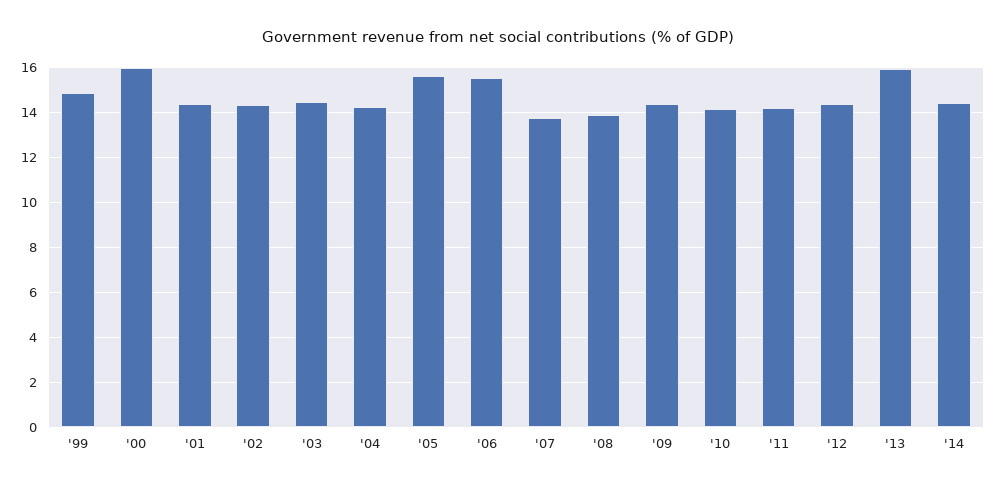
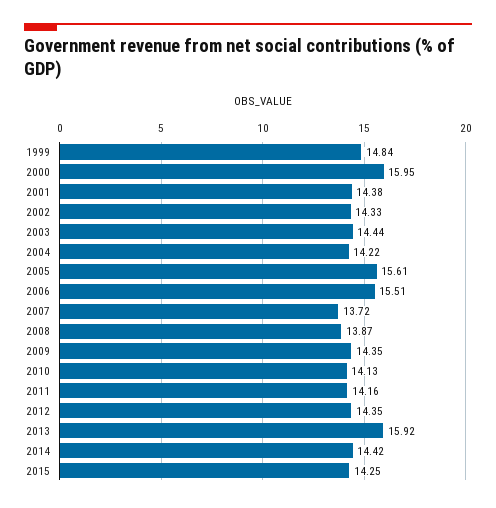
2015: none -> 14.25

